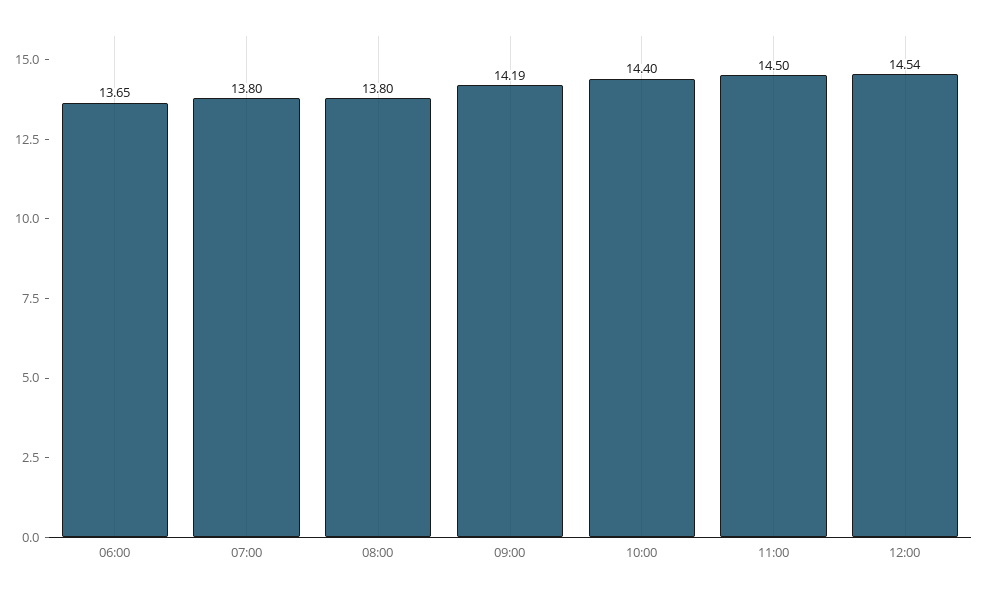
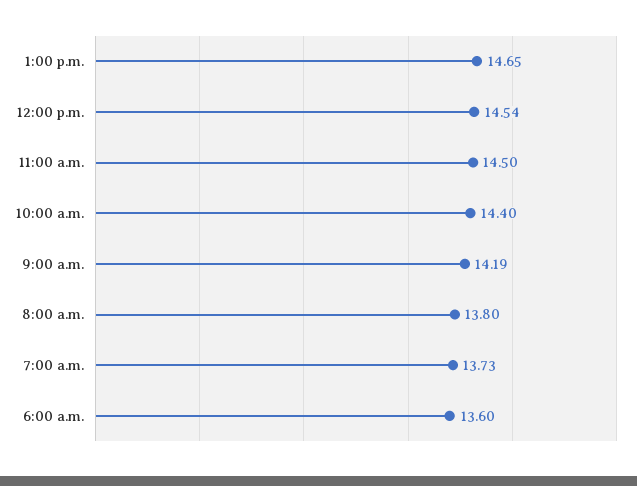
06:00: 13.65 -> 13.6
07:00: 13.8 -> 13.73
1:00 p.m.: none -> 14.65

